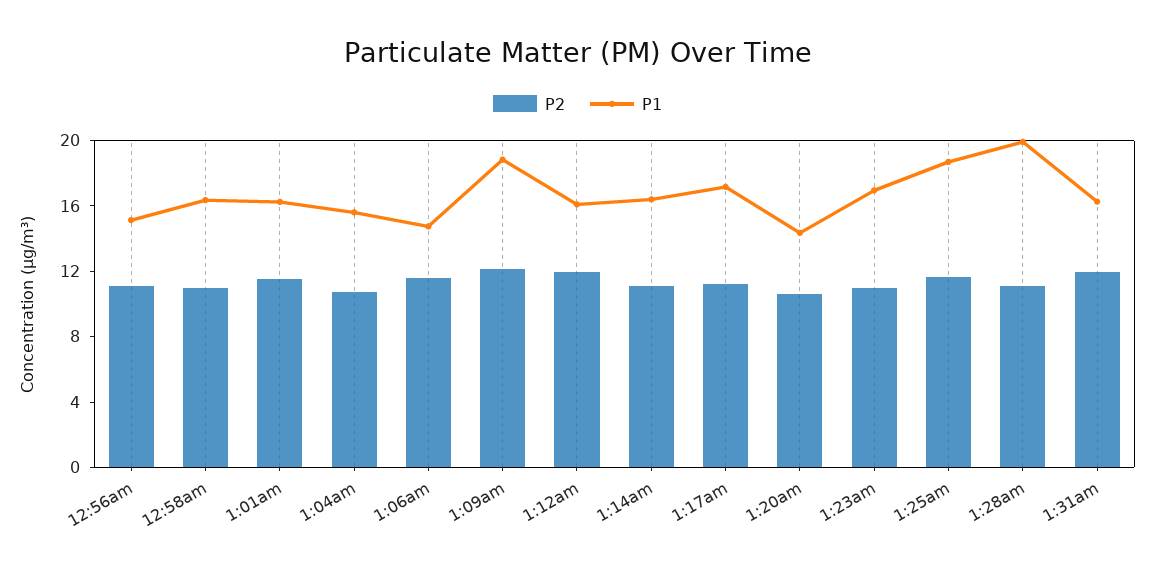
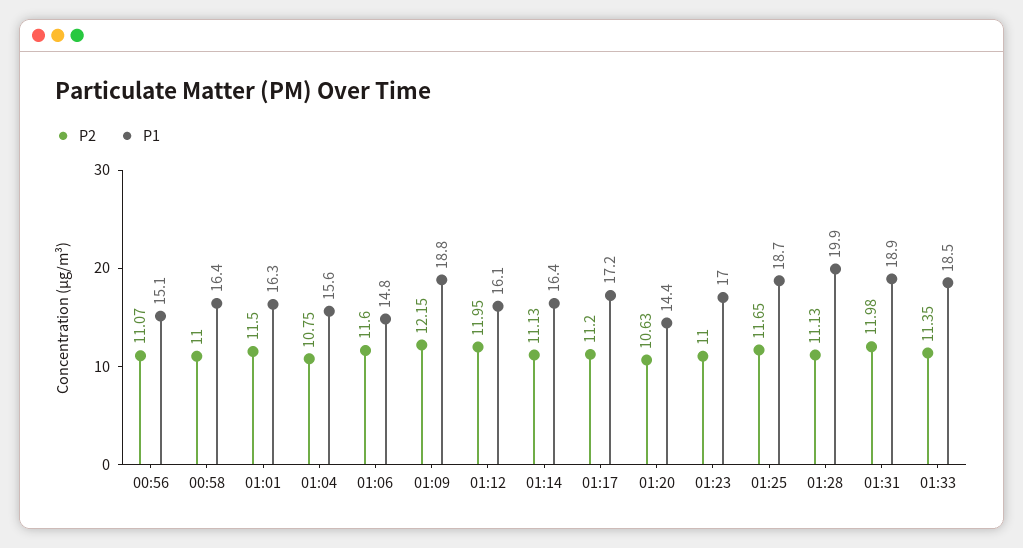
P1, 1:31am: 16 -> 18.9
P2, 01:33: none -> 11.35
P1, 01:33: none -> 18.5

